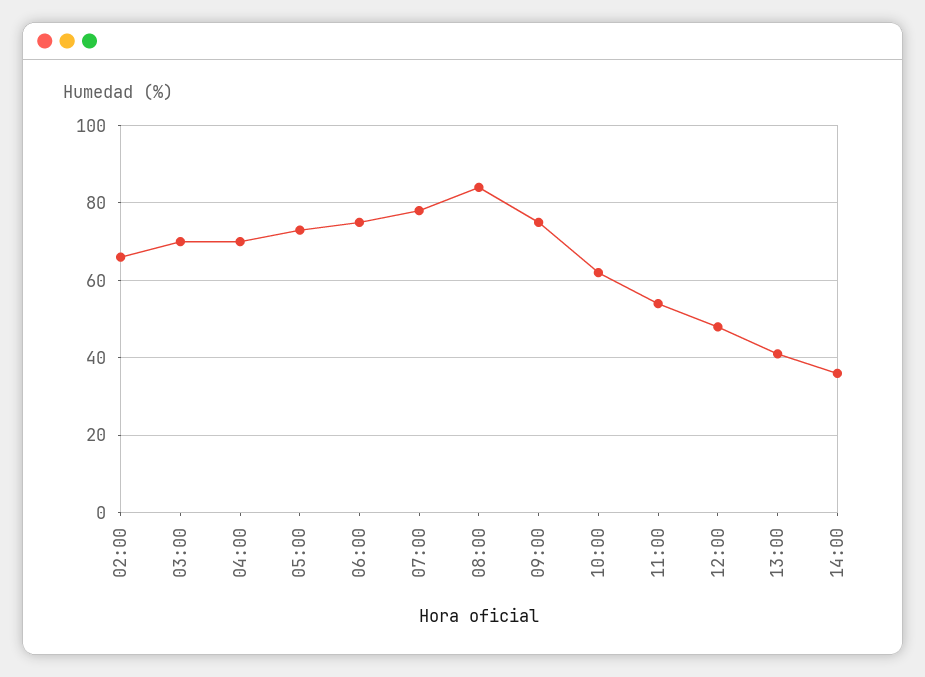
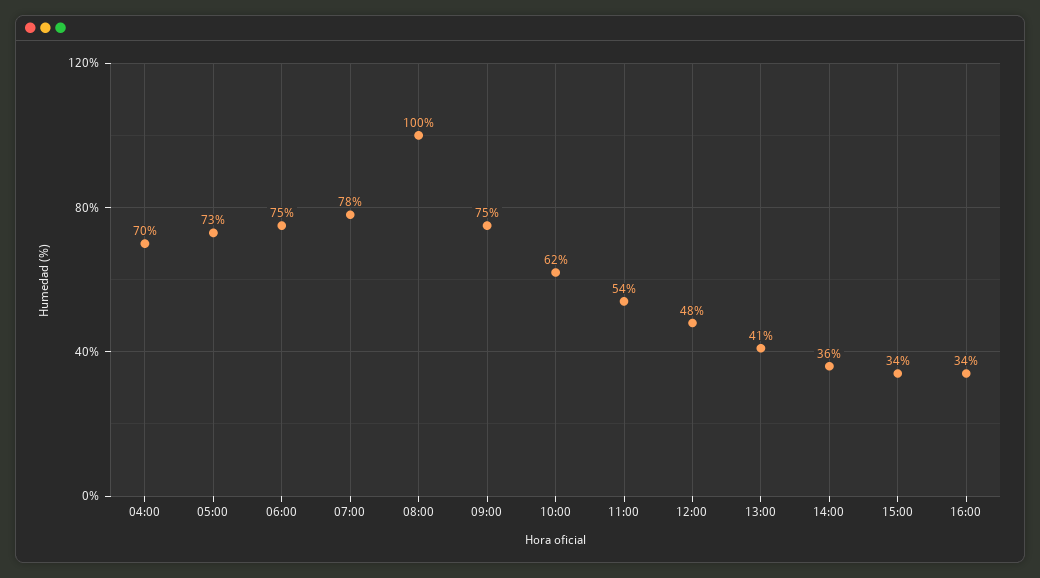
02:00: 65 -> none
03:00: 70 -> none
08:00: 85 -> 100
15:00: none -> 34
16:00: none -> 34

